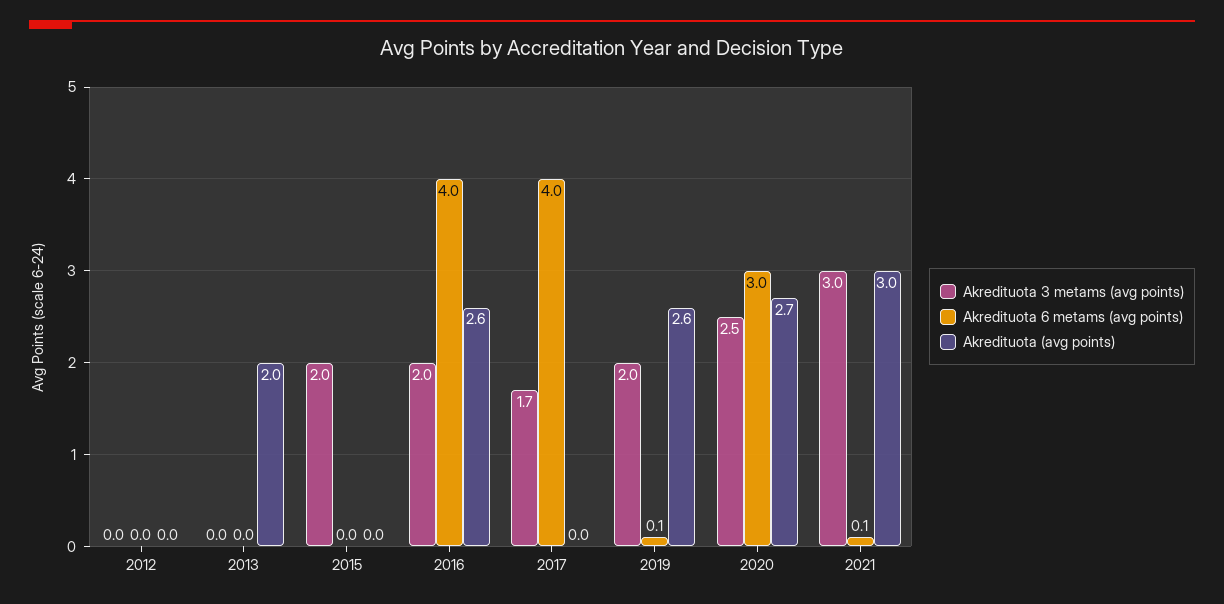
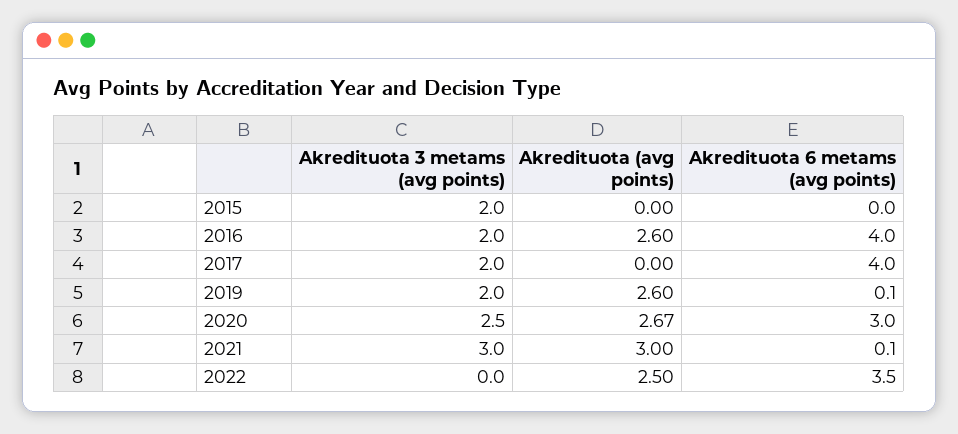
Akredituota 3 metams (avg points), 2012: 0 -> none
Akredituota 6 metams (avg points), 2012: 0 -> none
Akredituota (avg points), 2012: 0 -> none
Akredituota 3 metams (avg points), 2013: 0 -> none
Akredituota 6 metams (avg points), 2013: 0 -> none
Akredituota (avg points), 2013: 2 -> none
Akredituota 3 metams (avg points), 2017: 1.7 -> 2
Akredituota 3 metams (avg points), 2022: none -> 0
Akredituota (avg points), 2022: none -> 2.5
Akredituota 6 metams (avg points), 2022: none -> 3.5

